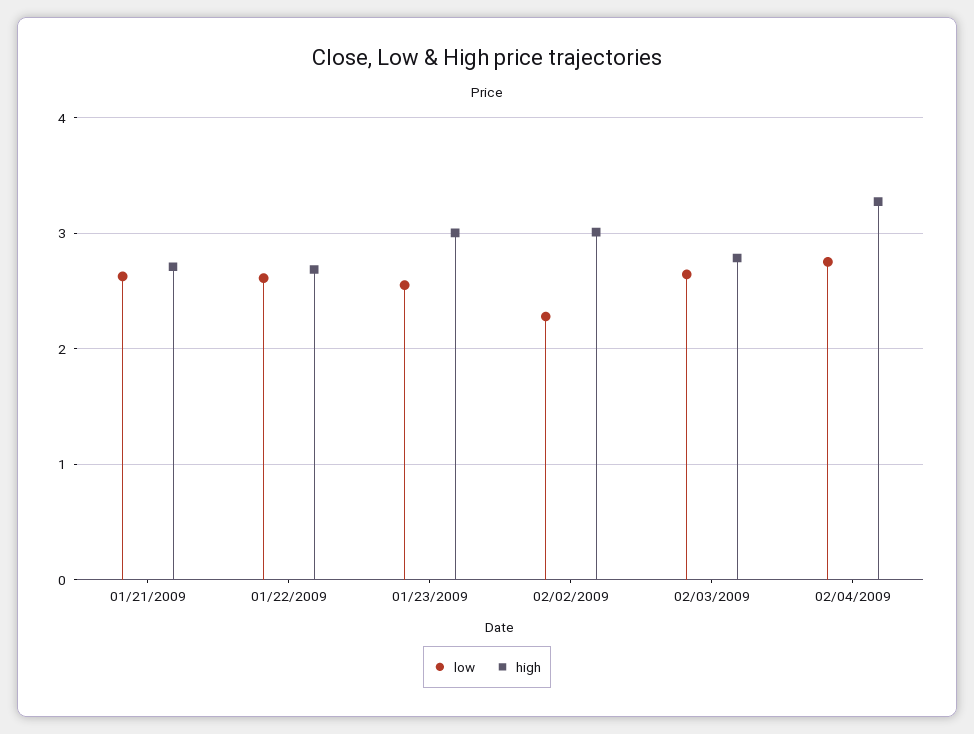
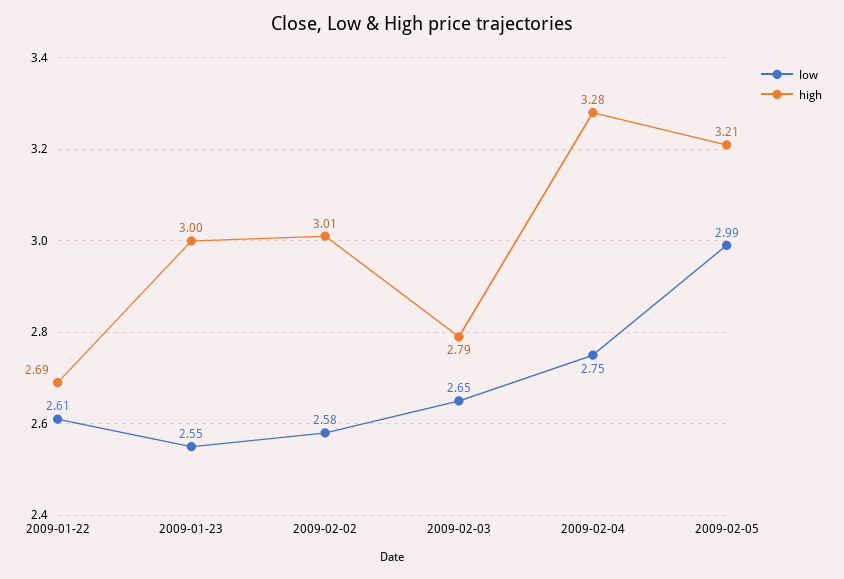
low, 01/21/2009: 2.6 -> none
high, 01/21/2009: 2.7 -> none
low, 02/02/2009: 2.3 -> 2.58
low, 2009-02-05: none -> 2.99
high, 2009-02-05: none -> 3.21

